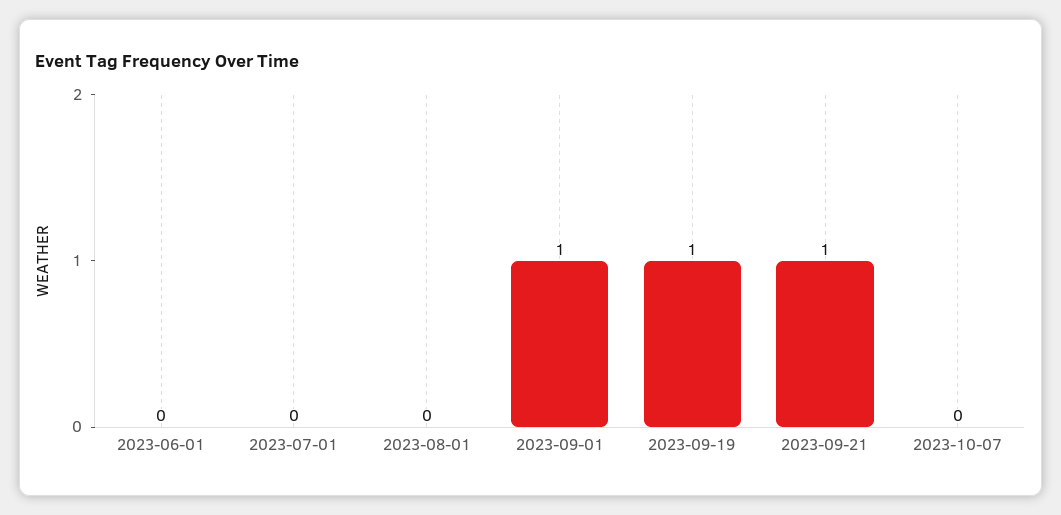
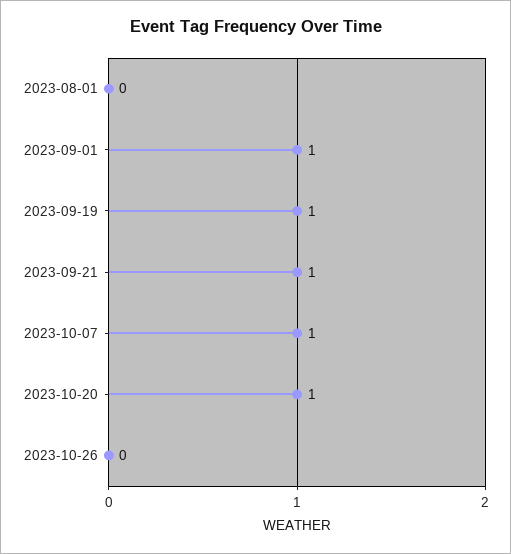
2023-06-01: 0 -> none
2023-07-01: 0 -> none
2023-10-07: 0 -> 1
2023-10-20: none -> 1
2023-10-26: none -> 0

